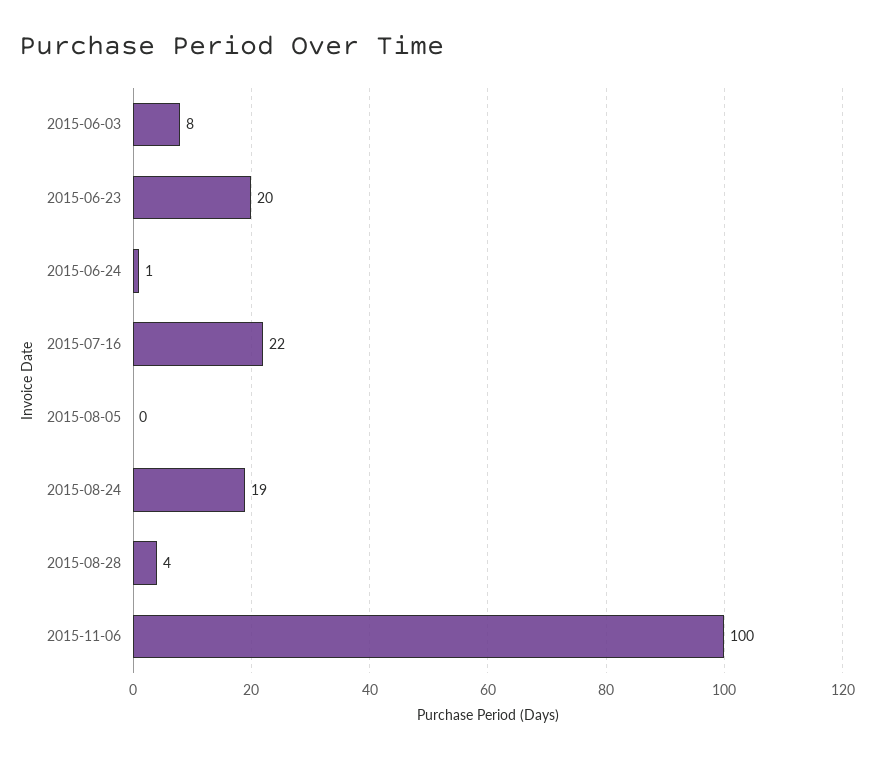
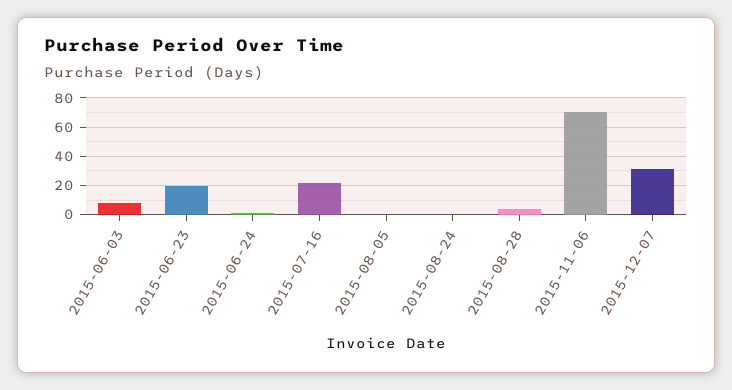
2015-08-24: 19 -> 0
2015-11-06: 100 -> 70
2015-12-07: none -> 30

